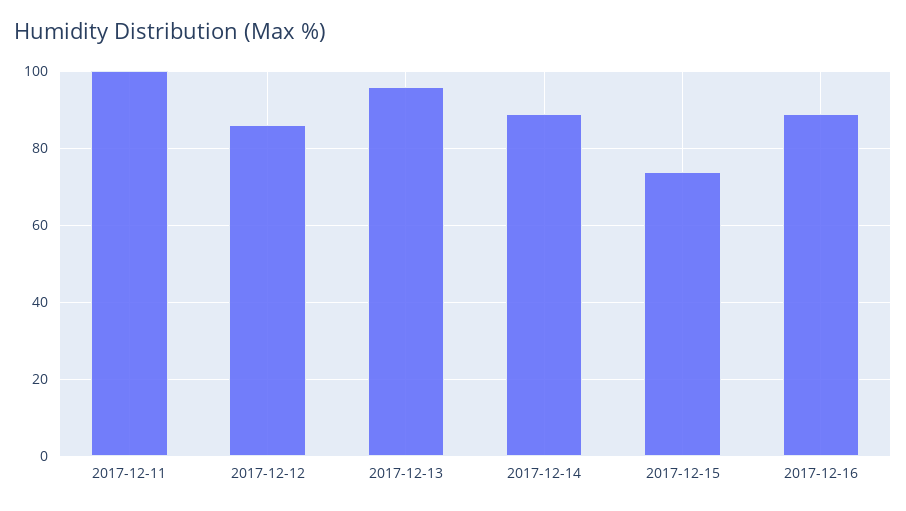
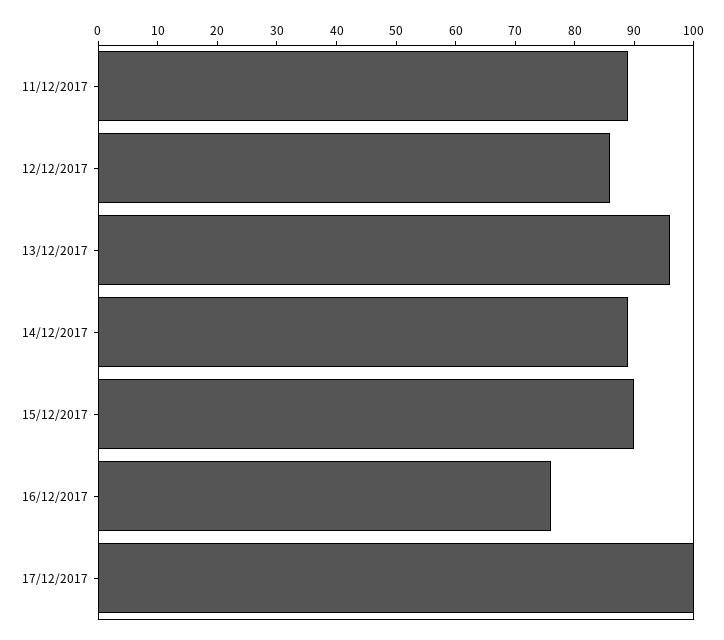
2017-12-11: 100 -> 90
2017-12-15: 75 -> 90
2017-12-16: 90 -> 75
17/12/2017: none -> 100

